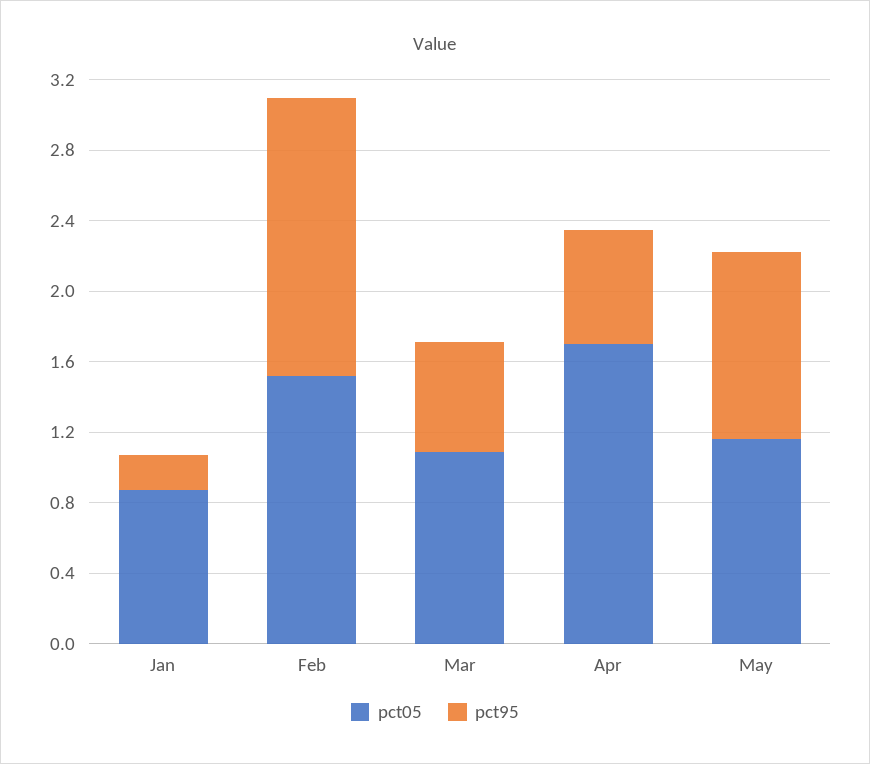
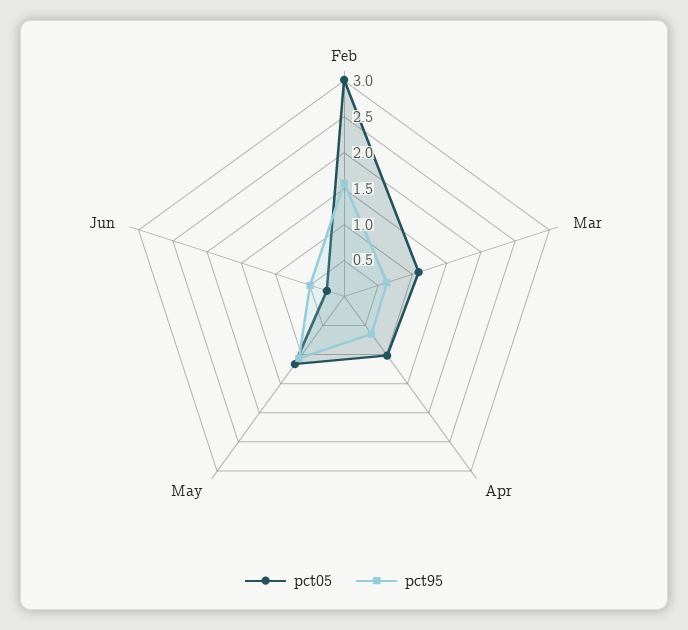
pct05, Jan: 0.9 -> none
pct95, Jan: 0.2 -> none
pct05, Feb: 1.5 -> 3
pct05, Apr: 1.7 -> 1
pct05, Jun: none -> 0.25
pct95, Jun: none -> 0.5

